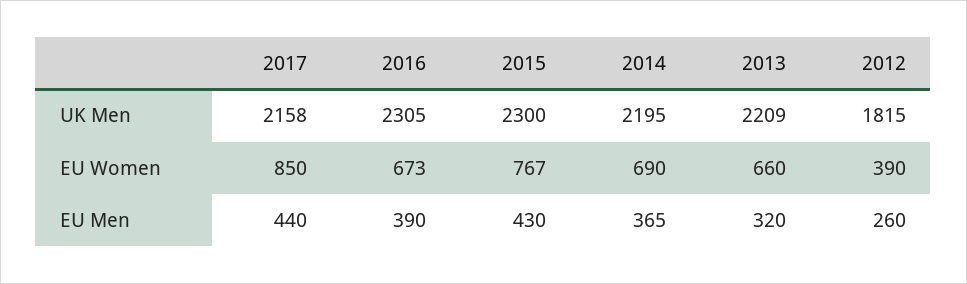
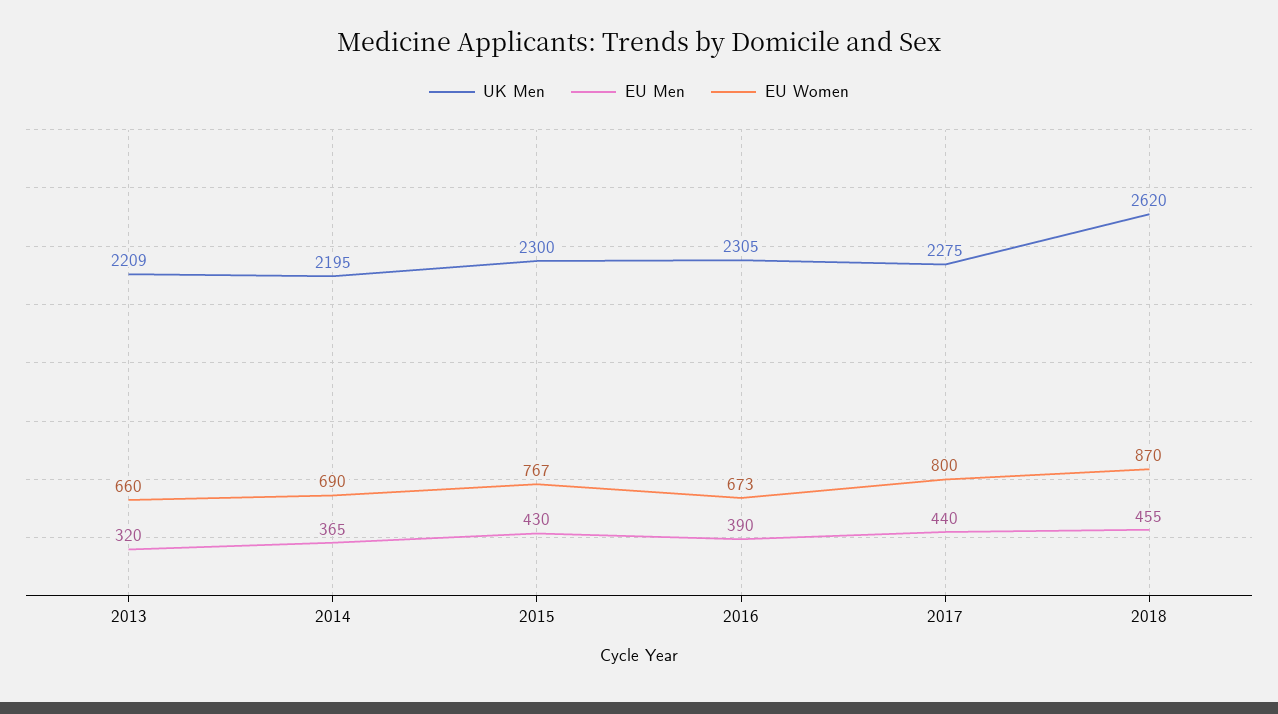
UK Men, 2017: 2158 -> 2275
UK Men, 2012: 1815 -> none
EU Women, 2017: 850 -> 800
EU Women, 2012: 390 -> none
EU Men, 2012: 260 -> none
UK Men, 2018: none -> 2620
EU Men, 2018: none -> 455
EU Women, 2018: none -> 870

